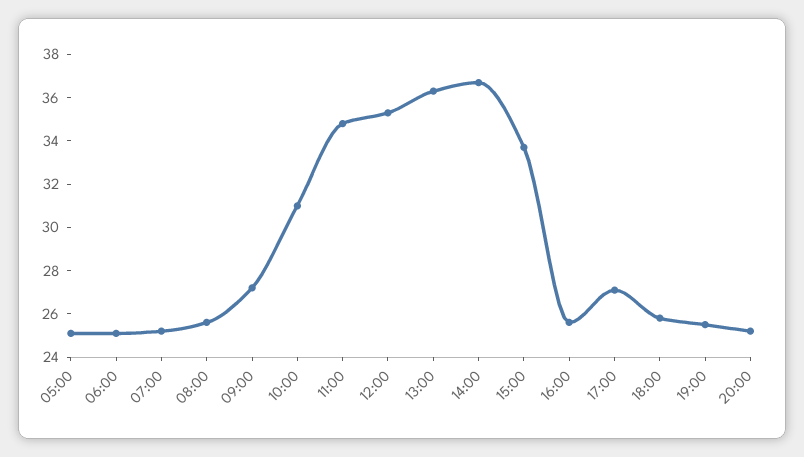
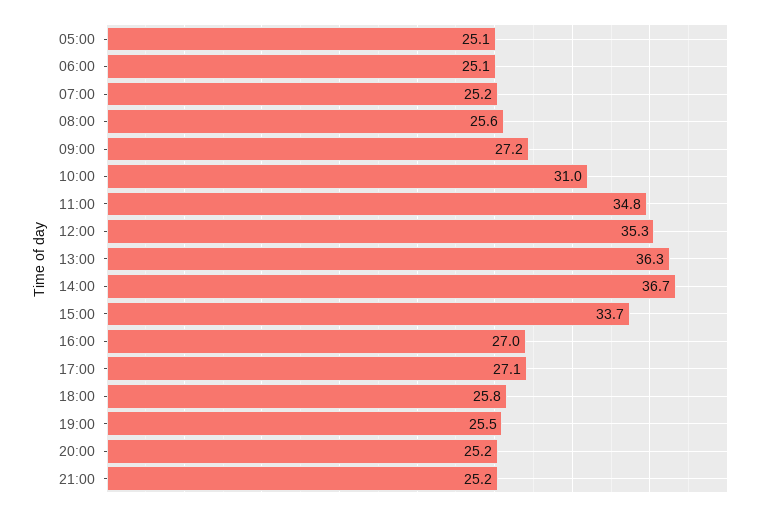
16:00: 25.5 -> 27
21:00: none -> 25.2

